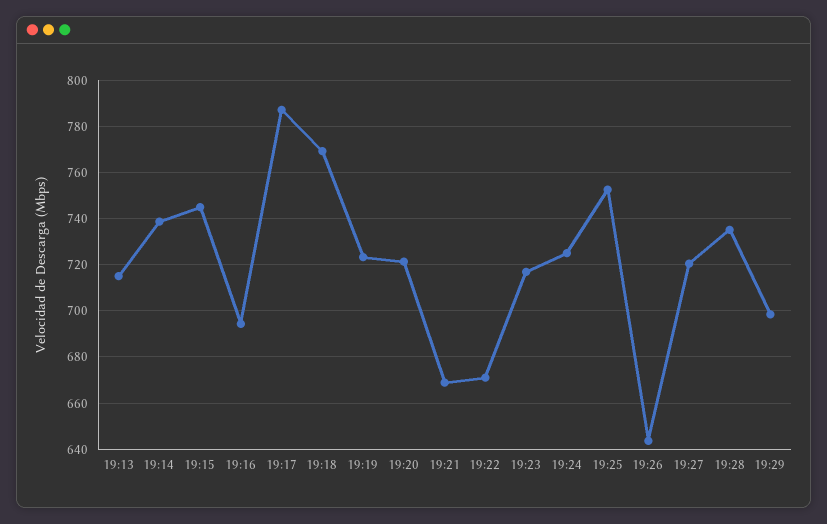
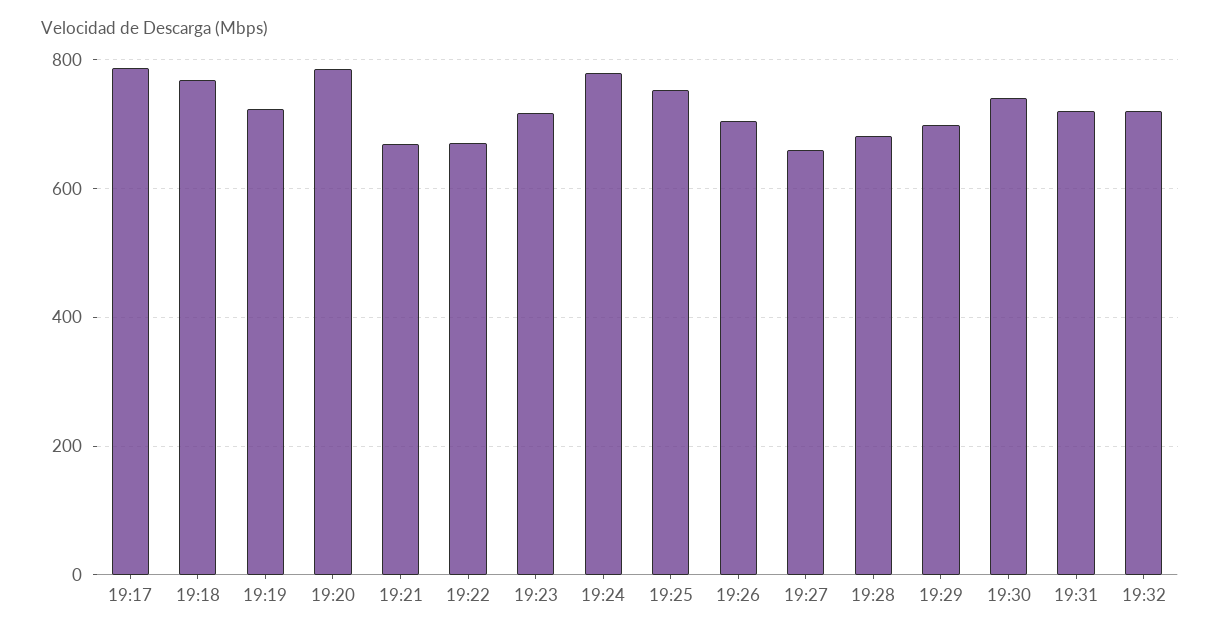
19:13: 715 -> none
19:14: 740 -> none
19:15: 745 -> none
19:16: 695 -> none
19:20: 720 -> 780
19:24: 725 -> 780
19:26: 645 -> 700
19:27: 720 -> 660
19:28: 735 -> 680
19:30: none -> 740
19:31: none -> 720
19:32: none -> 720

